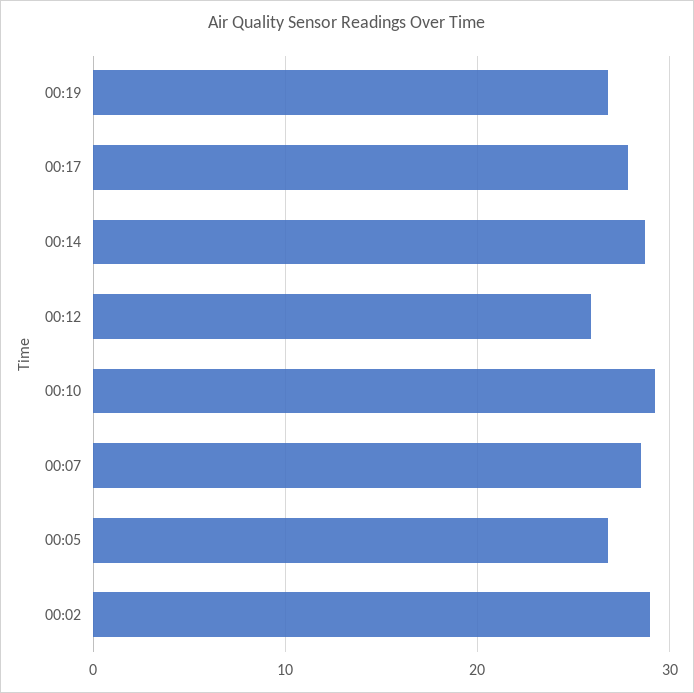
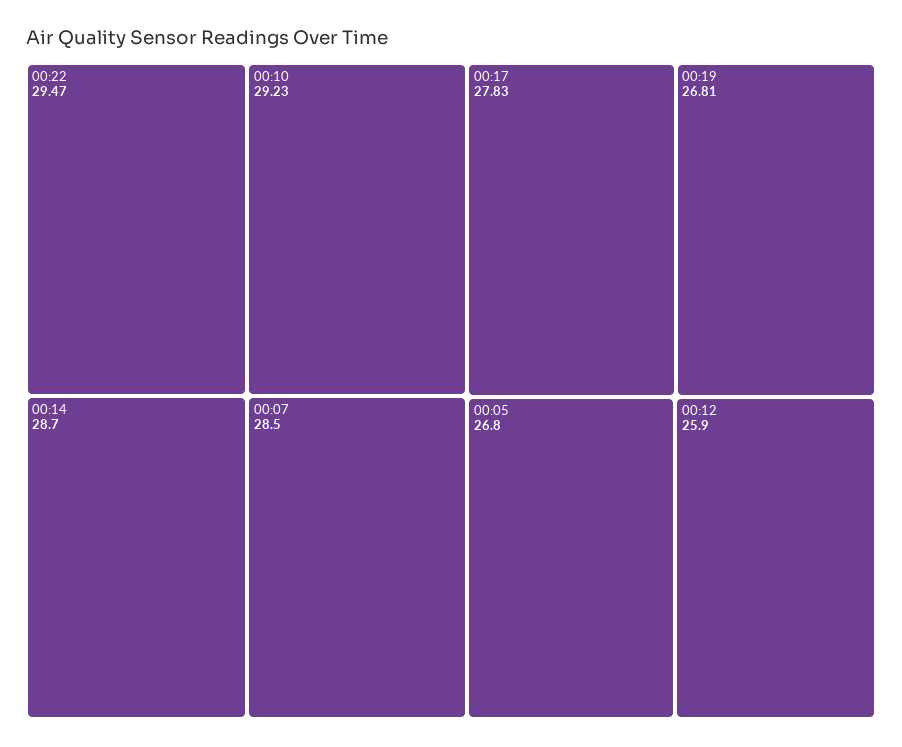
00:02: 29 -> none
00:22: none -> 29.47

